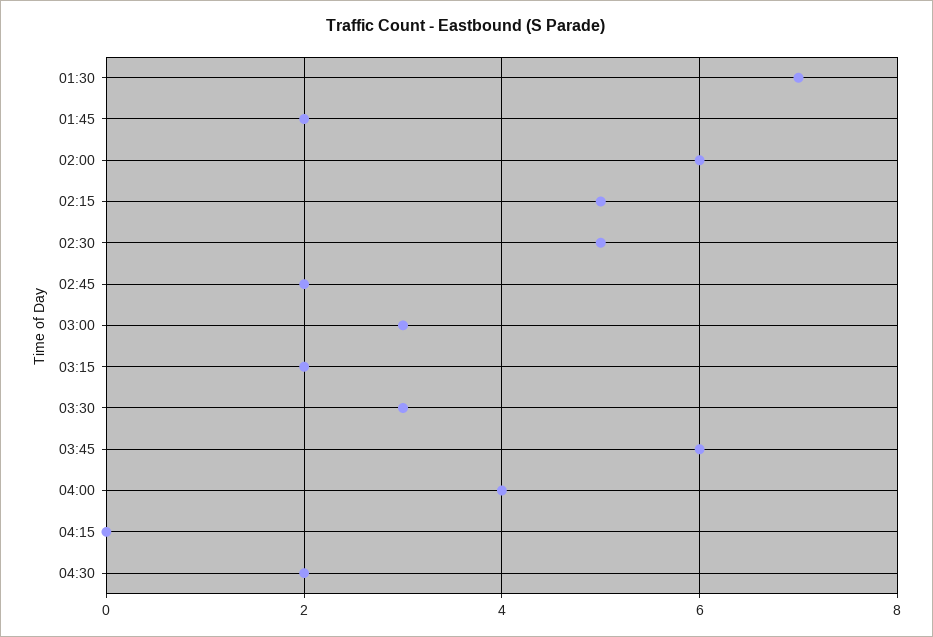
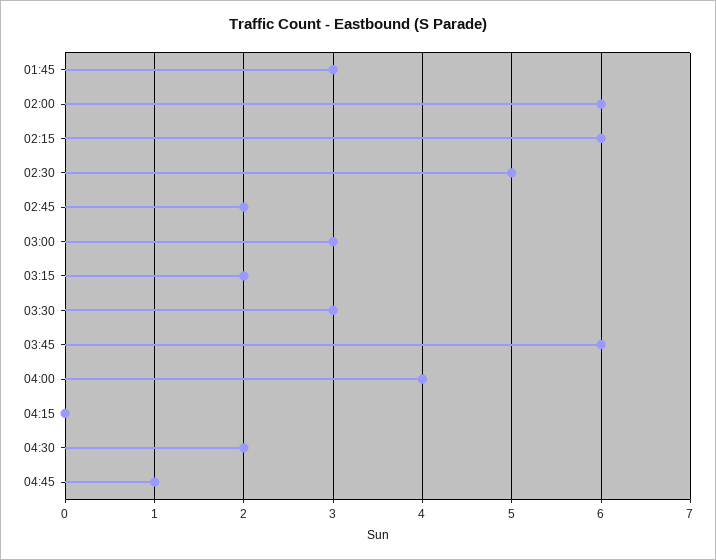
01:30: 7 -> none
01:45: 2 -> 3
02:15: 5 -> 6
04:45: none -> 1

